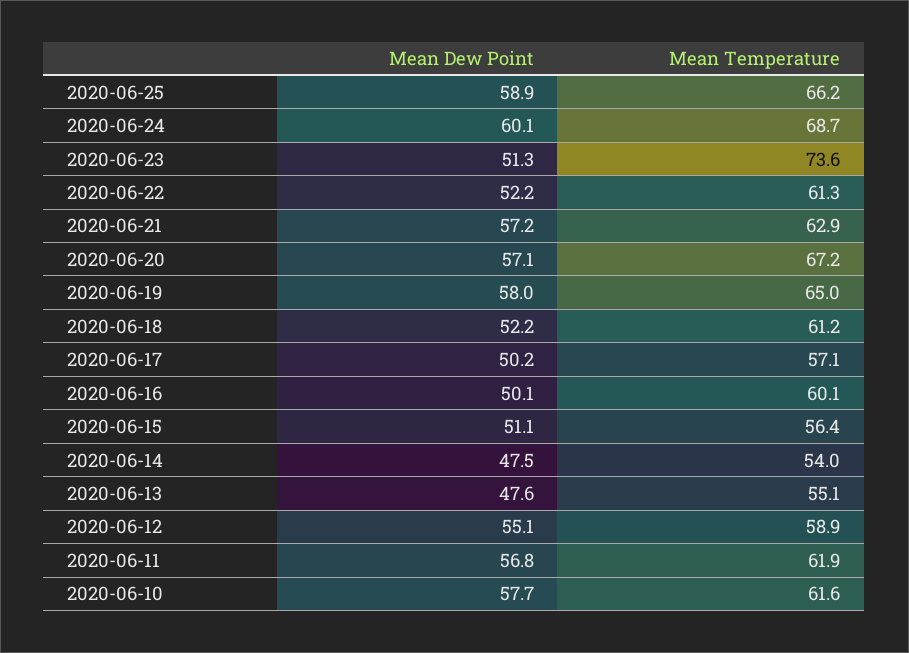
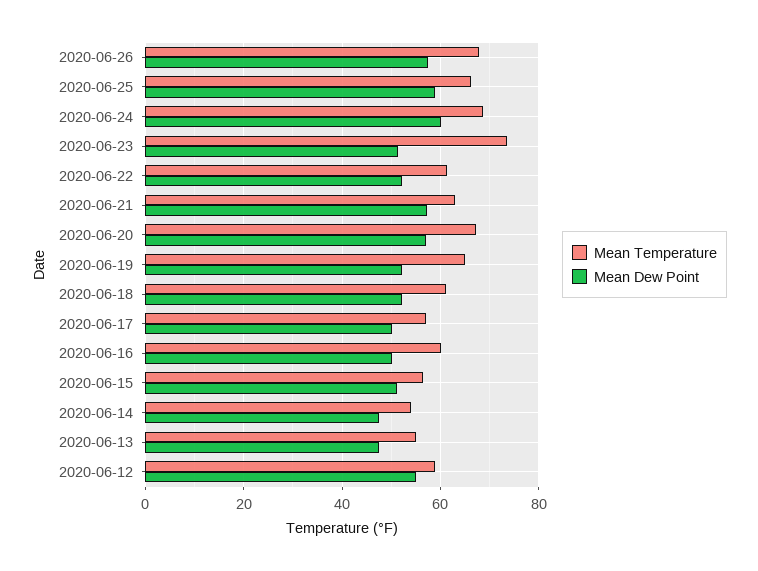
Mean Dew Point, 2020-06-19: 58 -> 52
Mean Dew Point, 2020-06-11: 56.8 -> none
Mean Temperature, 2020-06-11: 61.9 -> none
Mean Dew Point, 2020-06-10: 57.7 -> none
Mean Temperature, 2020-06-10: 61.6 -> none
Mean Temperature, 2020-06-26: none -> 68
Mean Dew Point, 2020-06-26: none -> 58

